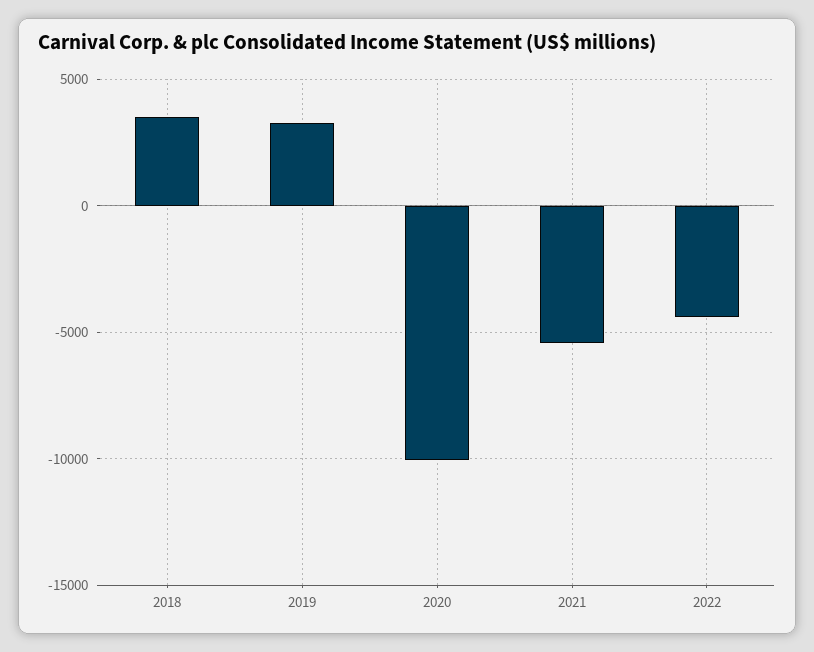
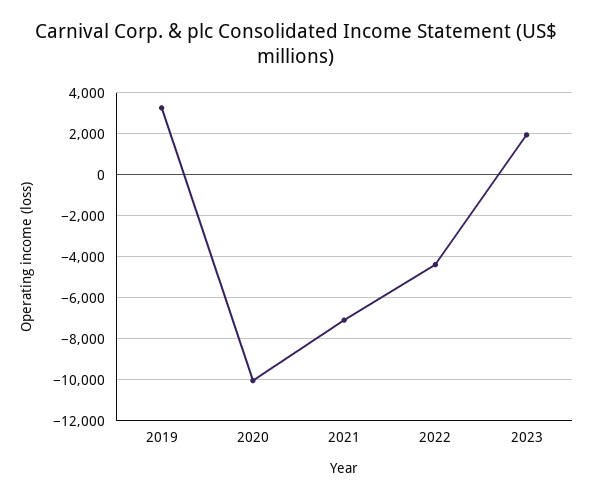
2018: 3500 -> none
2021: -5500 -> -7000
2023: none -> 2000

